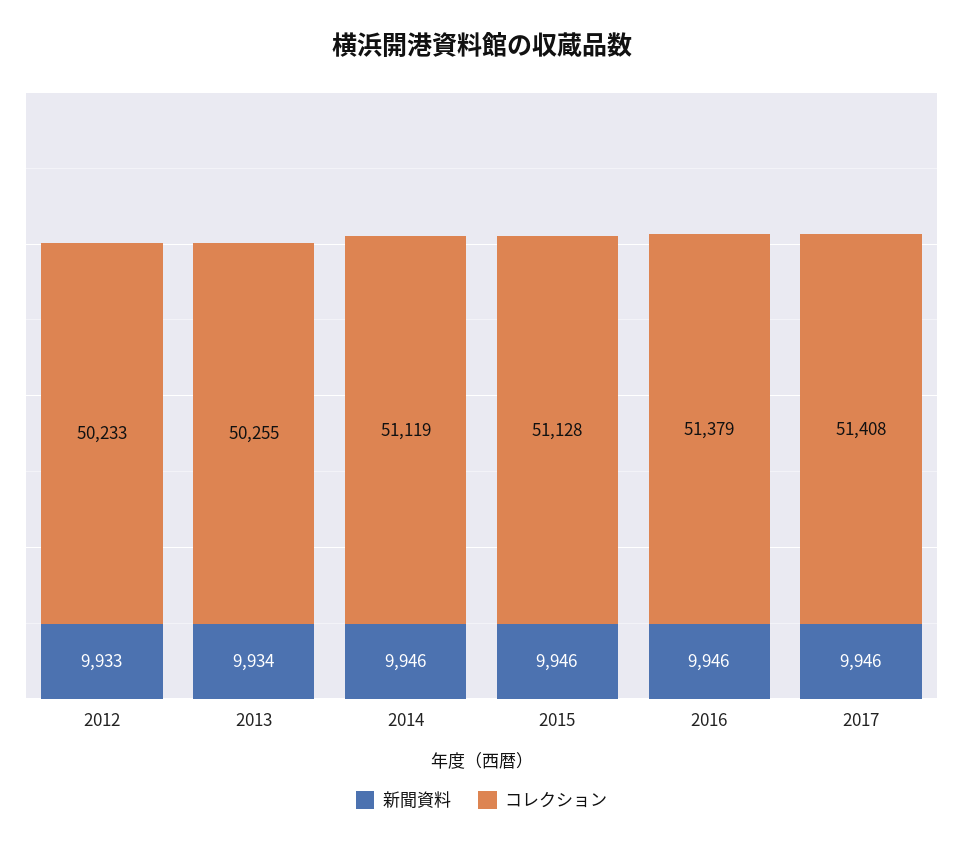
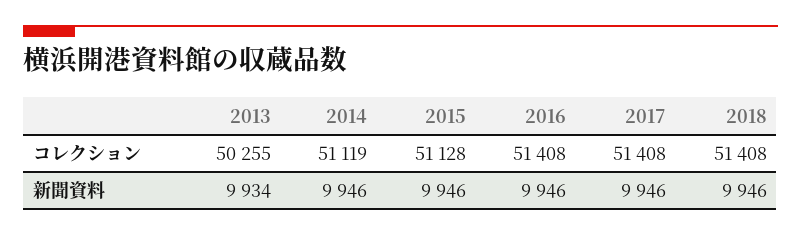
新聞資料, 2012: 9933 -> none
コレクション, 2012: 50233 -> none
コレクション, 2016: 51379 -> 51408
コレクション, 2018: none -> 51408
新聞資料, 2018: none -> 9946

